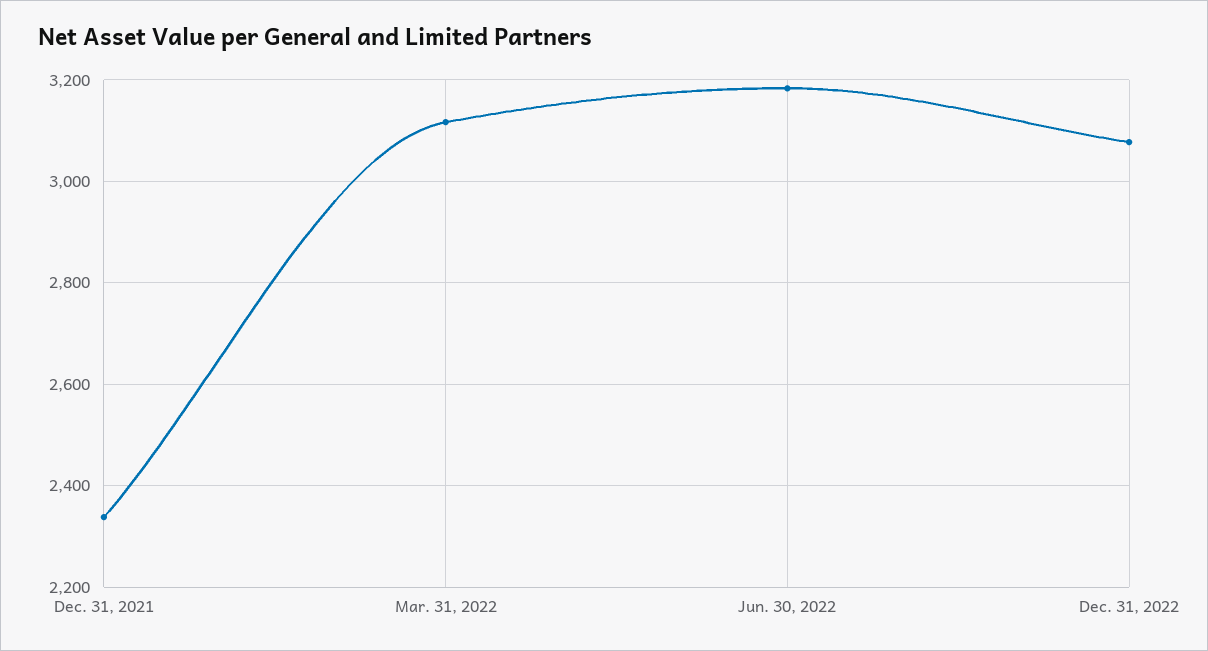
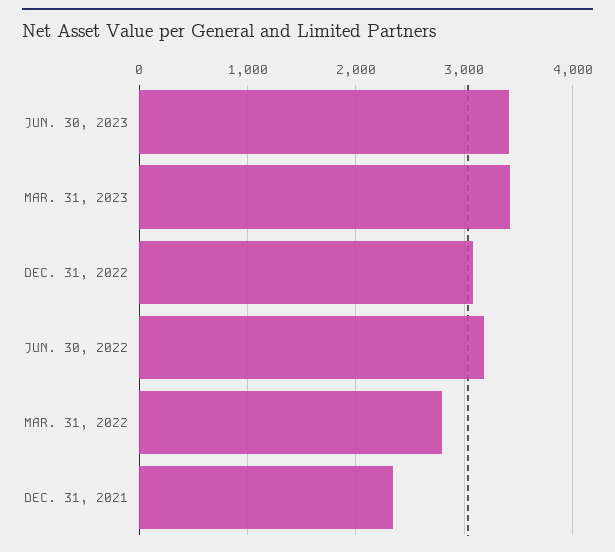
Mar. 31, 2022: 3120 -> 2800
JUN. 30, 2023: none -> 3400
MAR. 31, 2023: none -> 3400

